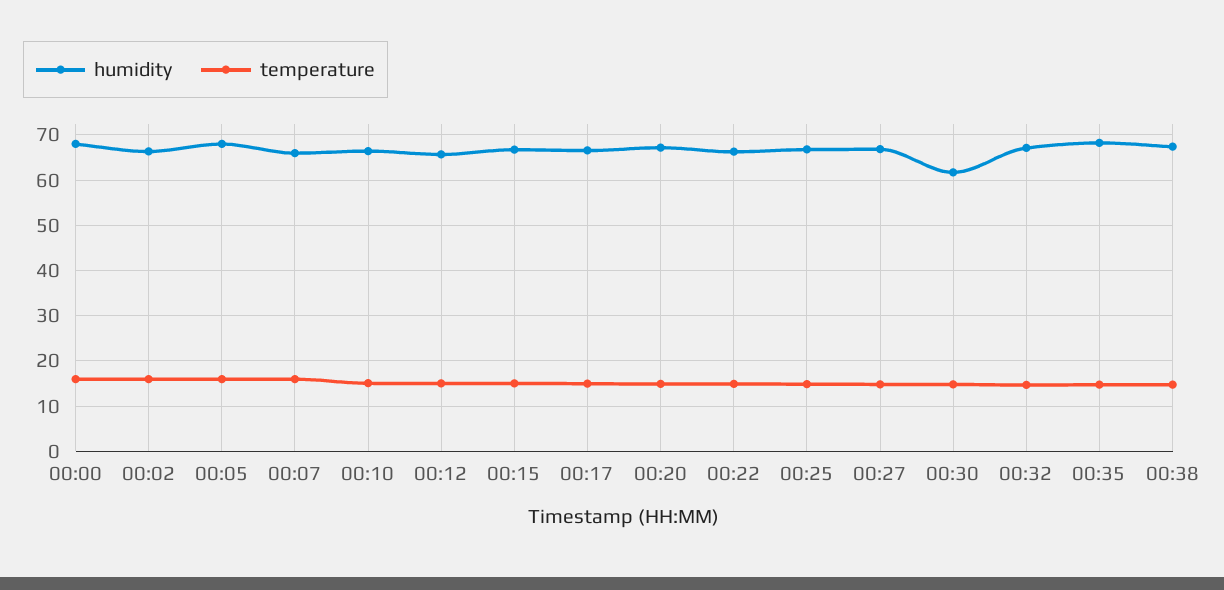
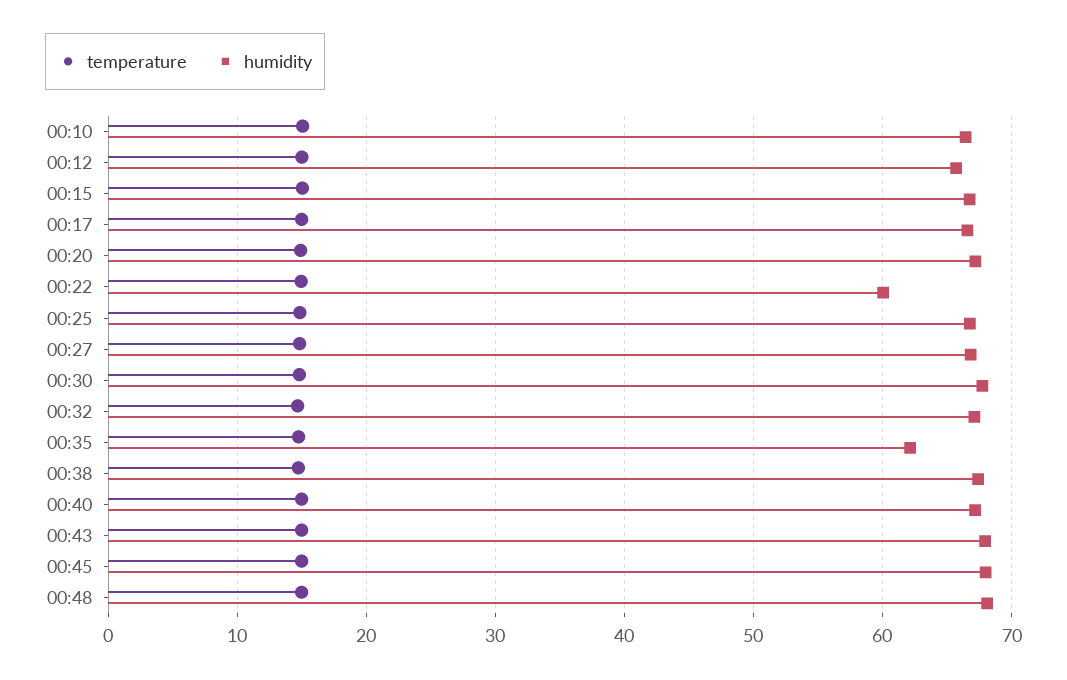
humidity, 00:00: 68 -> none
temperature, 00:00: 16 -> none
humidity, 00:02: 66 -> none
temperature, 00:02: 16 -> none
humidity, 00:05: 68 -> none
temperature, 00:05: 16 -> none
humidity, 00:07: 66 -> none
temperature, 00:07: 16 -> none
humidity, 00:22: 66 -> 60
humidity, 00:30: 62 -> 68
humidity, 00:35: 68 -> 62
temperature, 00:40: none -> 15
humidity, 00:40: none -> 67
temperature, 00:43: none -> 15
humidity, 00:43: none -> 68
temperature, 00:45: none -> 15
humidity, 00:45: none -> 68
temperature, 00:48: none -> 15
humidity, 00:48: none -> 68

